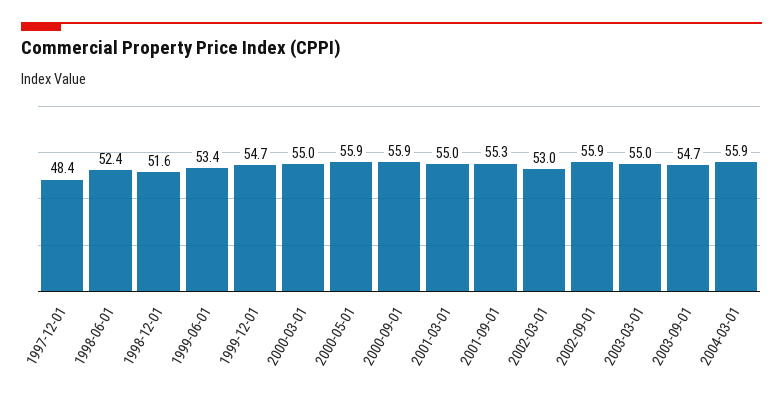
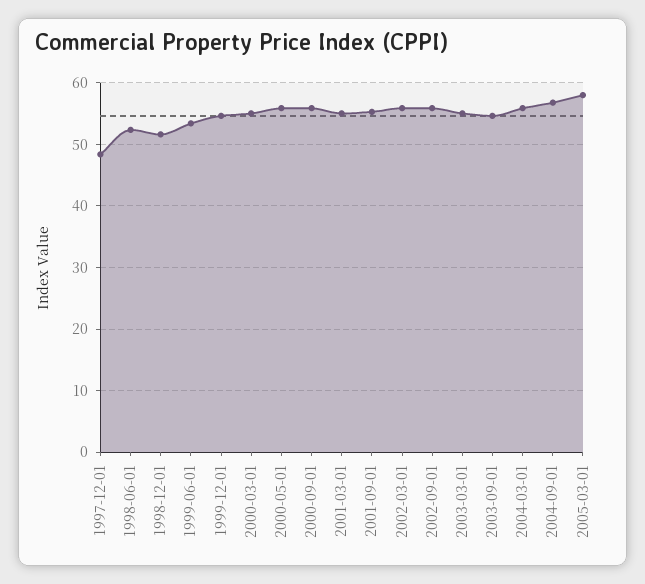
2002-03-01: 53 -> 56
2004-09-01: none -> 57
2005-03-01: none -> 58

